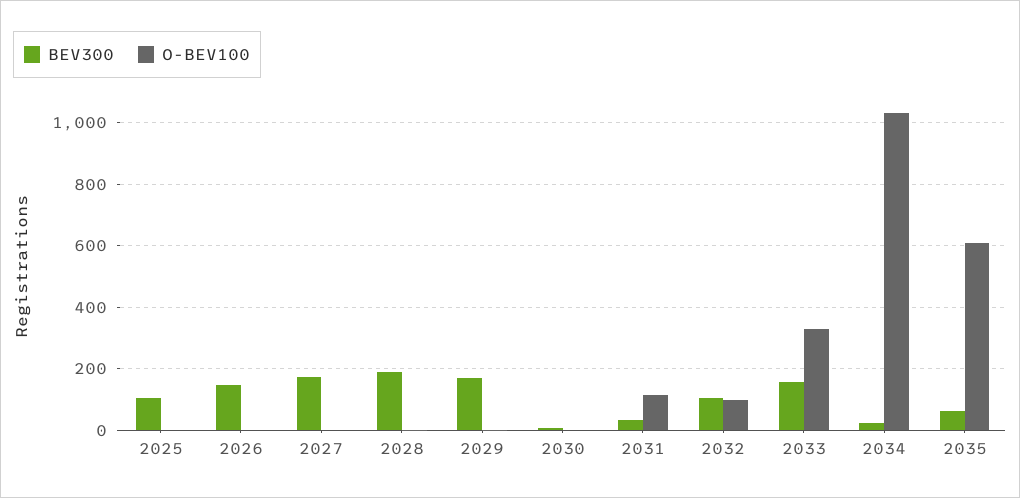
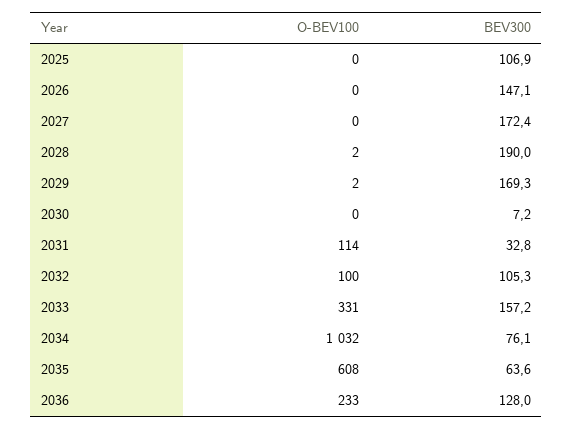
BEV300, 2034: 20 -> 76.1
O-BEV100, 2036: none -> 233
BEV300, 2036: none -> 128

